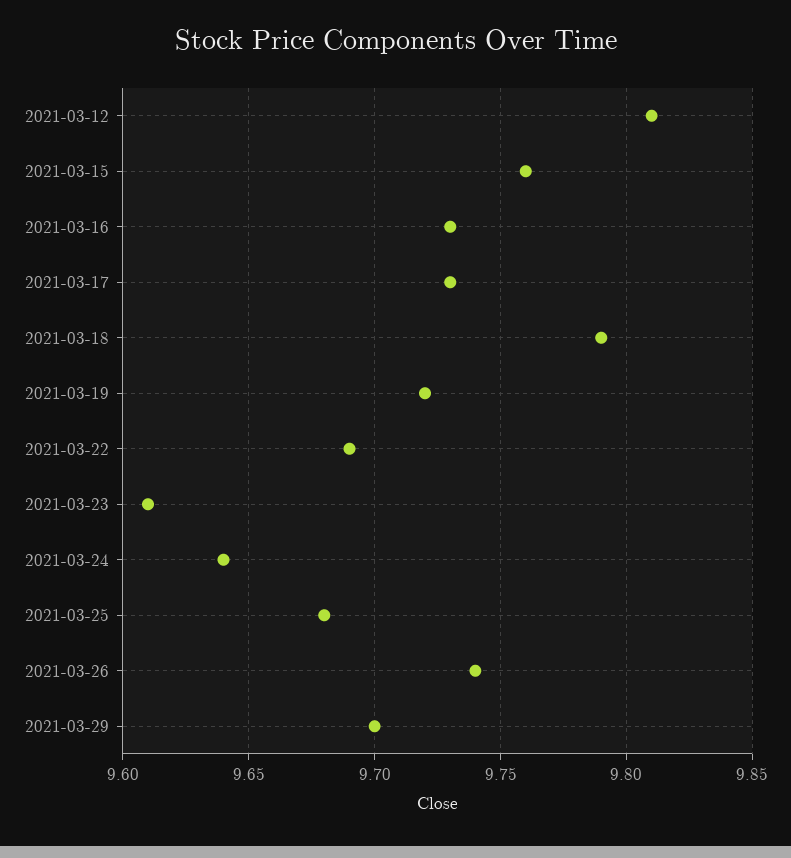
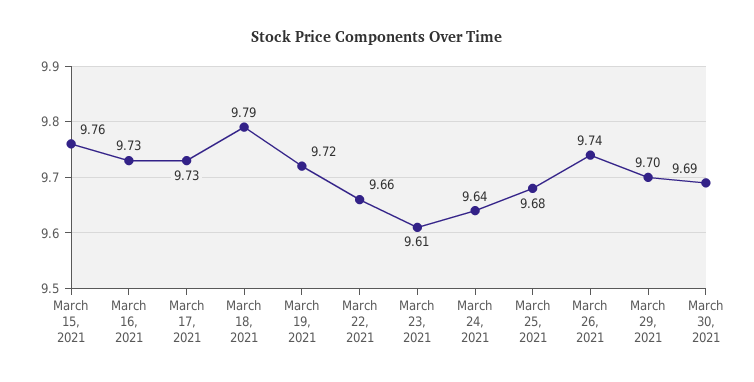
2021-03-12: 9.81 -> none
2021-03-22: 9.69 -> 9.66
March 30, 2021: none -> 9.69

